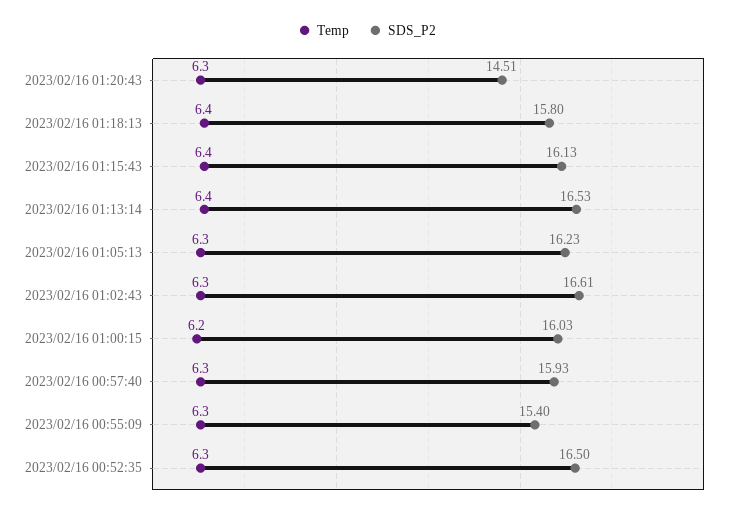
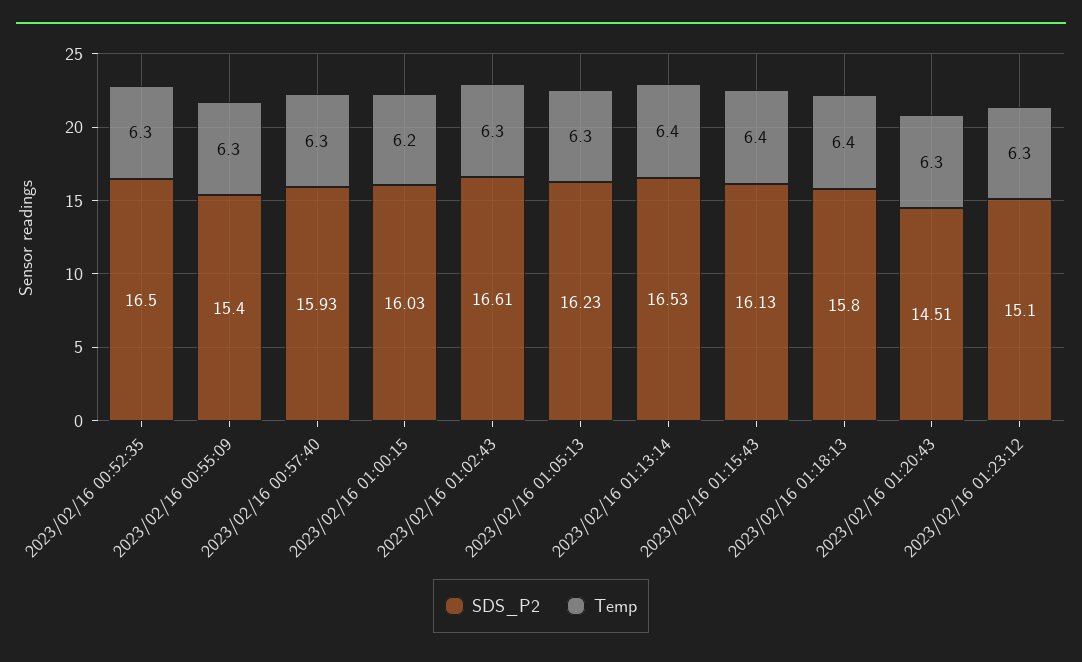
SDS_P2, 2023/02/16 01:23:12: none -> 15.1
Temp, 2023/02/16 01:23:12: none -> 6.3

